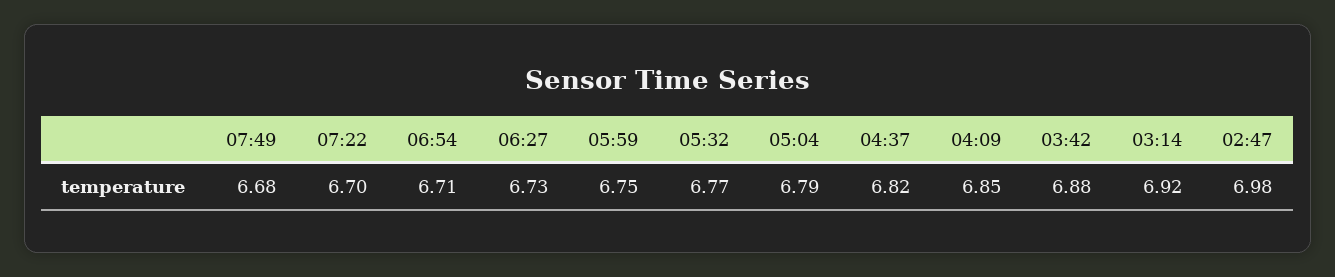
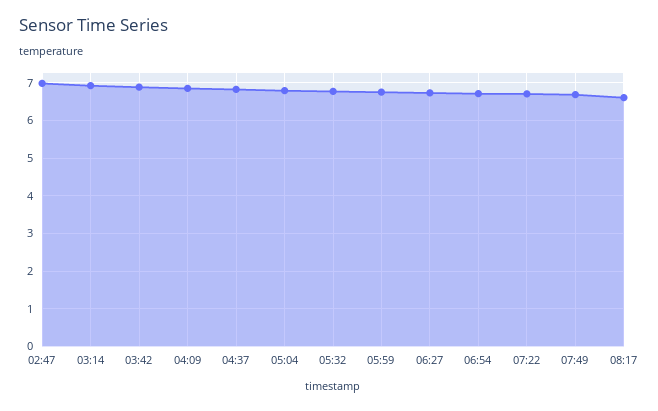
08:17: none -> 6.6

